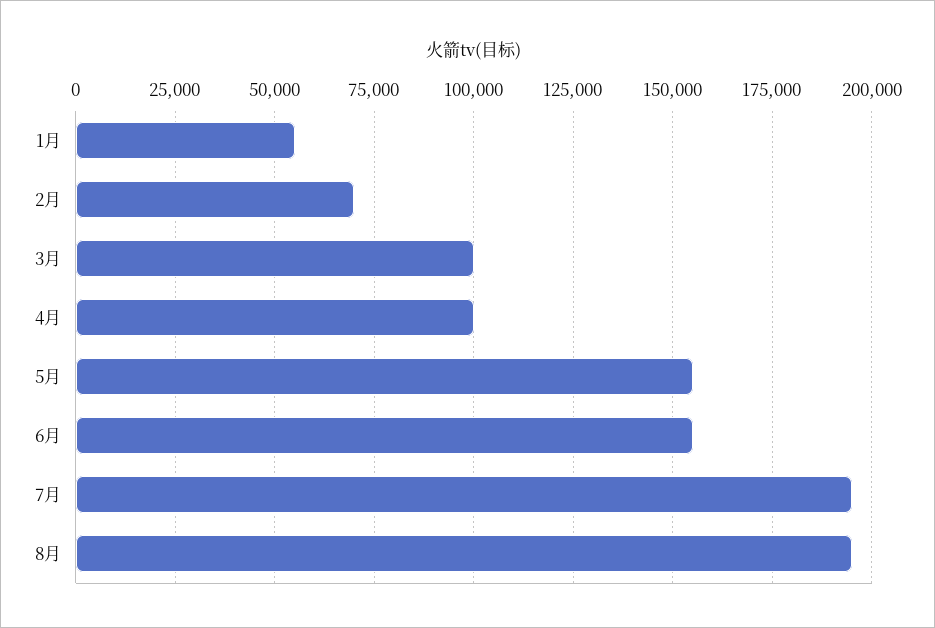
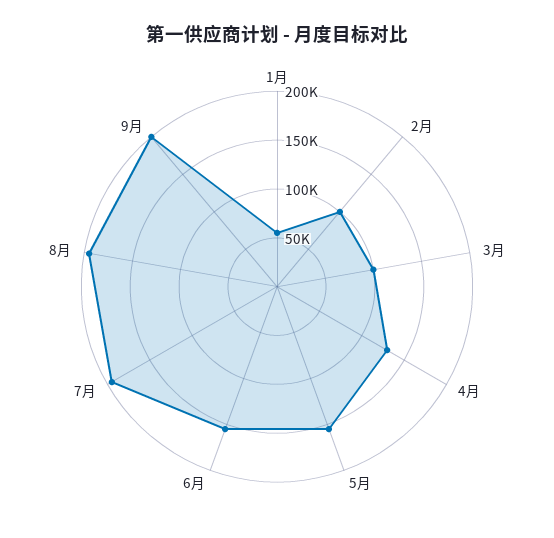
2月: 70000 -> 100000
4月: 100000 -> 130000
9月: none -> 200000

